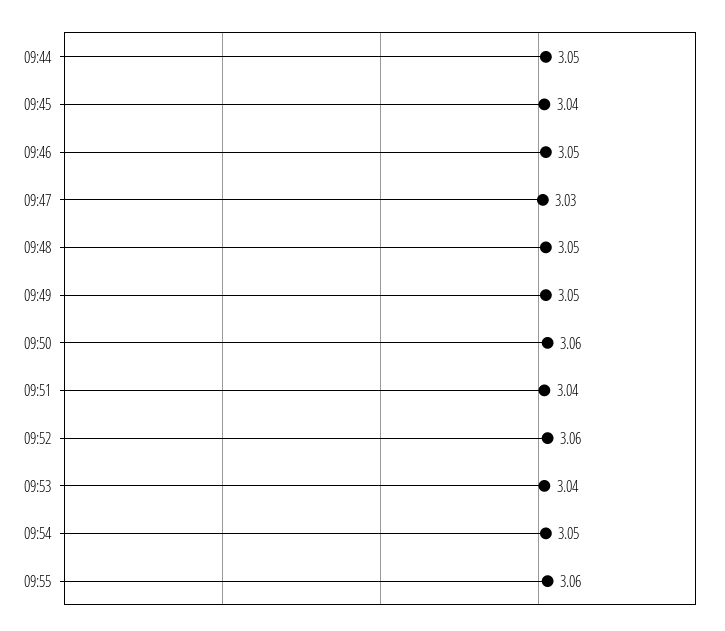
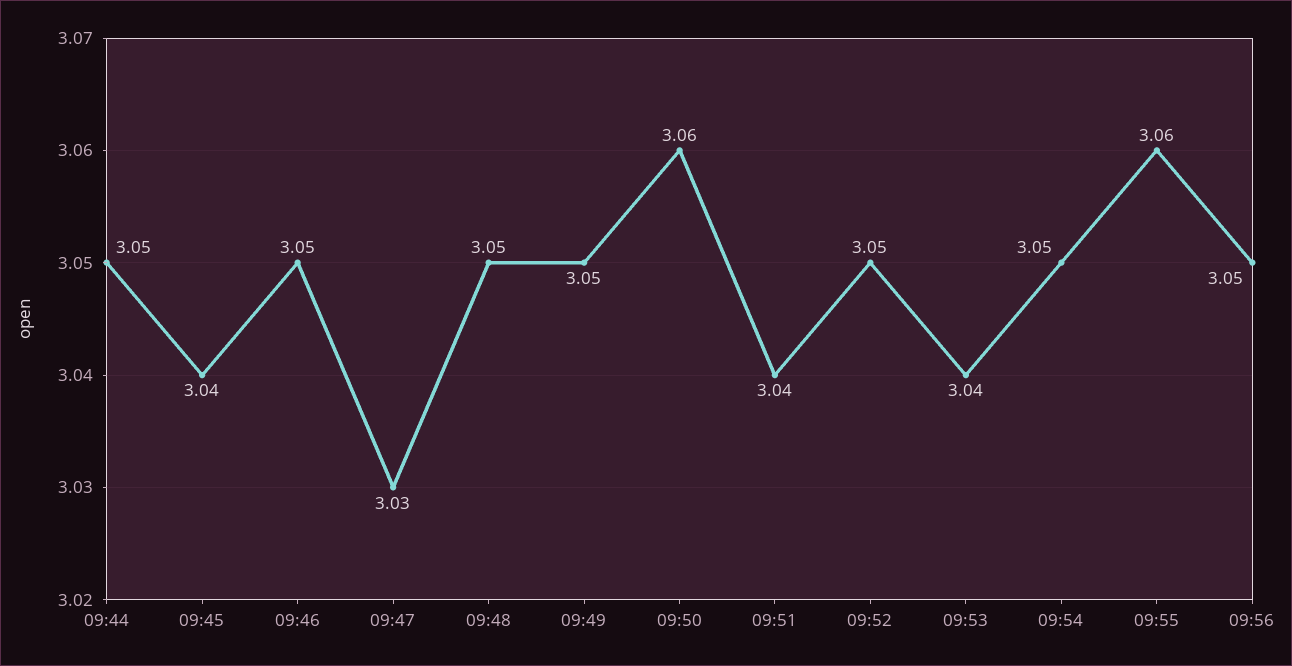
09:52: 3.06 -> 3.05
09:56: none -> 3.05

